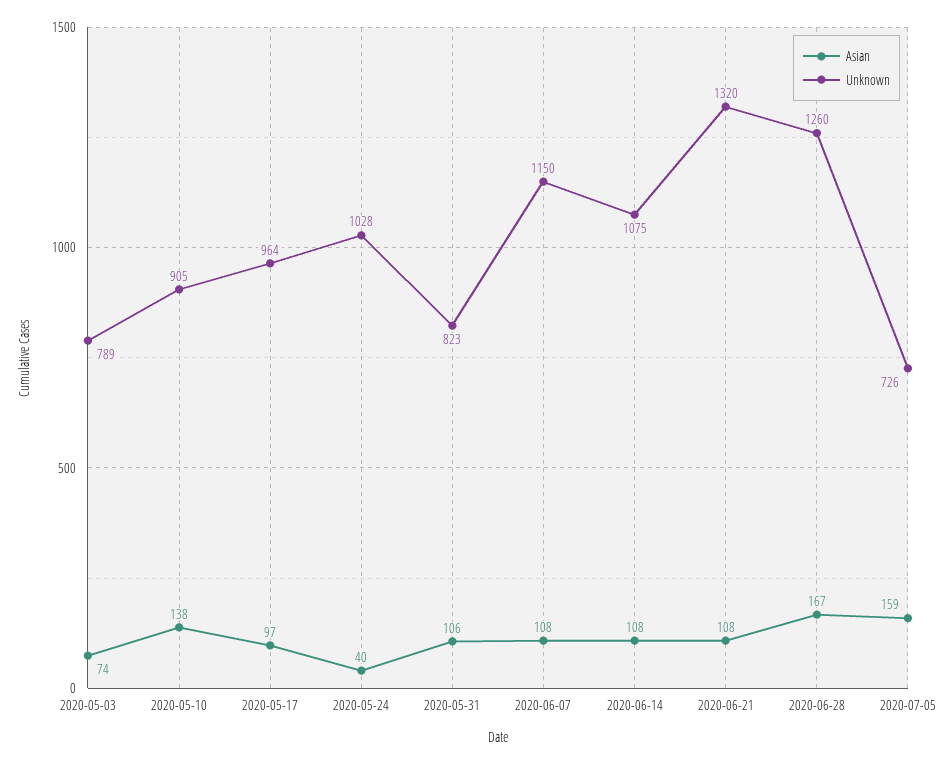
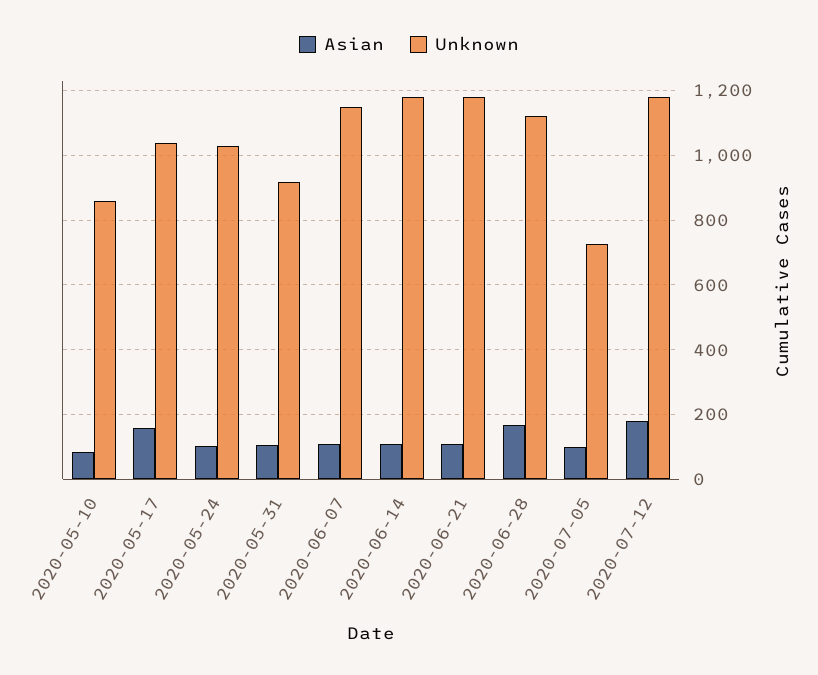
Asian, 2020-05-03: 74 -> none
Unknown, 2020-05-03: 789 -> none
Asian, 2020-05-10: 138 -> 80
Unknown, 2020-05-10: 905 -> 860
Asian, 2020-05-17: 97 -> 160
Unknown, 2020-05-17: 964 -> 1040
Asian, 2020-05-24: 40 -> 100
Unknown, 2020-05-31: 823 -> 920
Unknown, 2020-06-14: 1075 -> 1180
Unknown, 2020-06-21: 1320 -> 1180
Unknown, 2020-06-28: 1260 -> 1120
Asian, 2020-07-05: 159 -> 100
Asian, 2020-07-12: none -> 180
Unknown, 2020-07-12: none -> 1180

